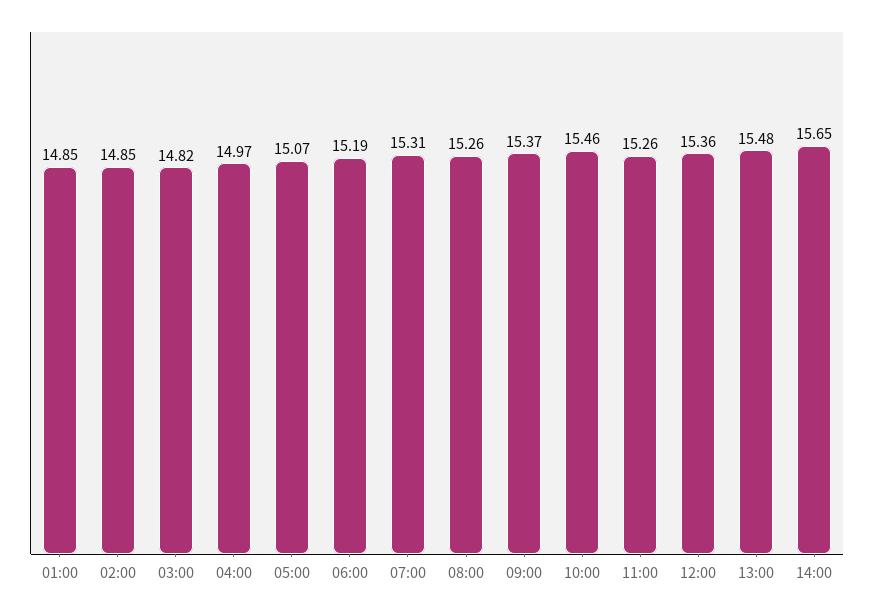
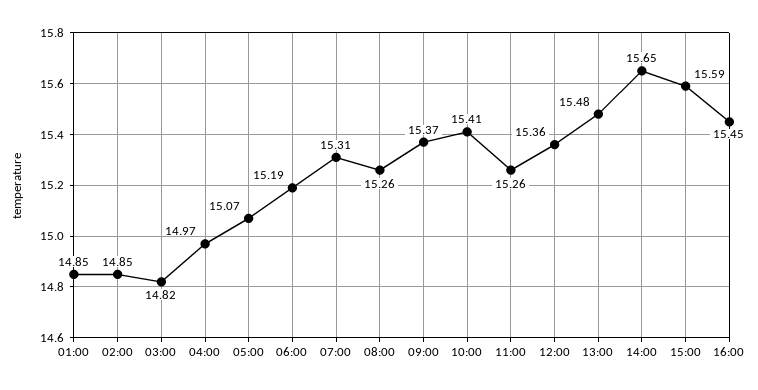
10:00: 15.46 -> 15.41
15:00: none -> 15.59
16:00: none -> 15.45

